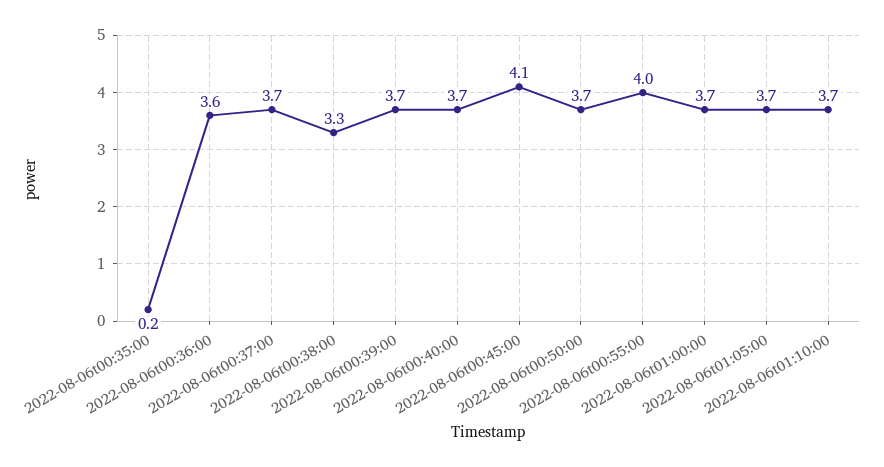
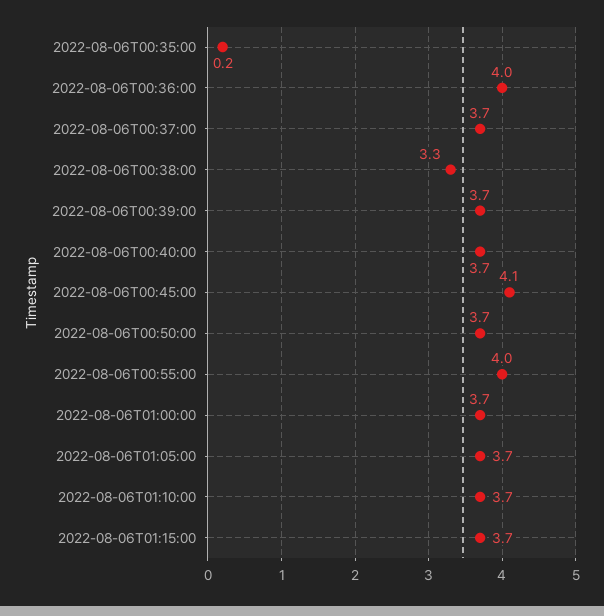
2022-08-06t00:36:00: 3.6 -> 4
2022-08-06T01:15:00: none -> 3.7

